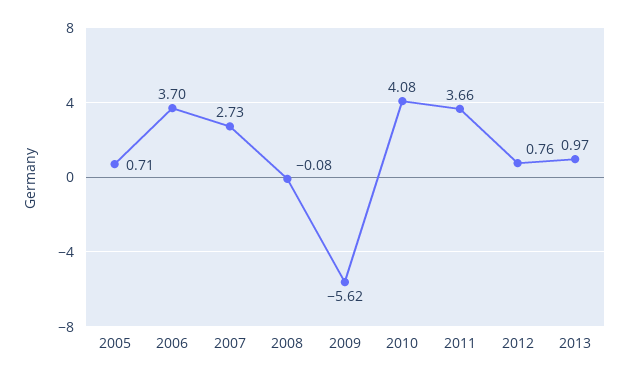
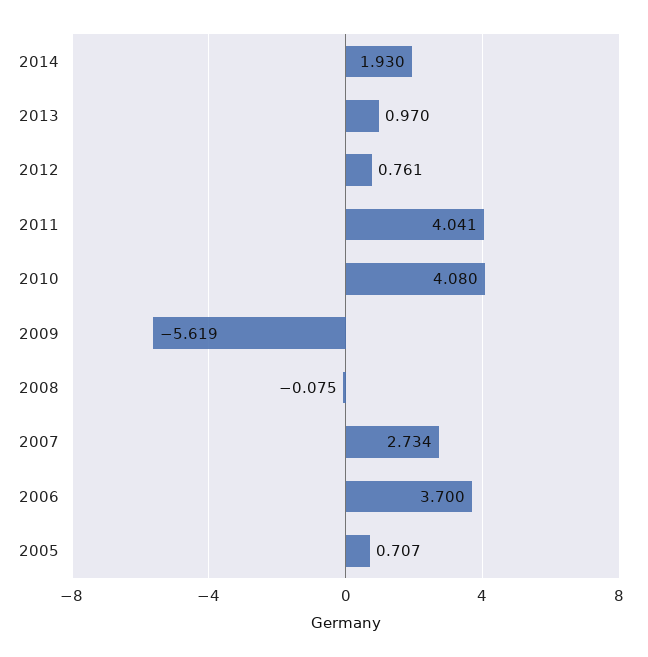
2011: 3.66 -> 4.041
2014: none -> 1.93

